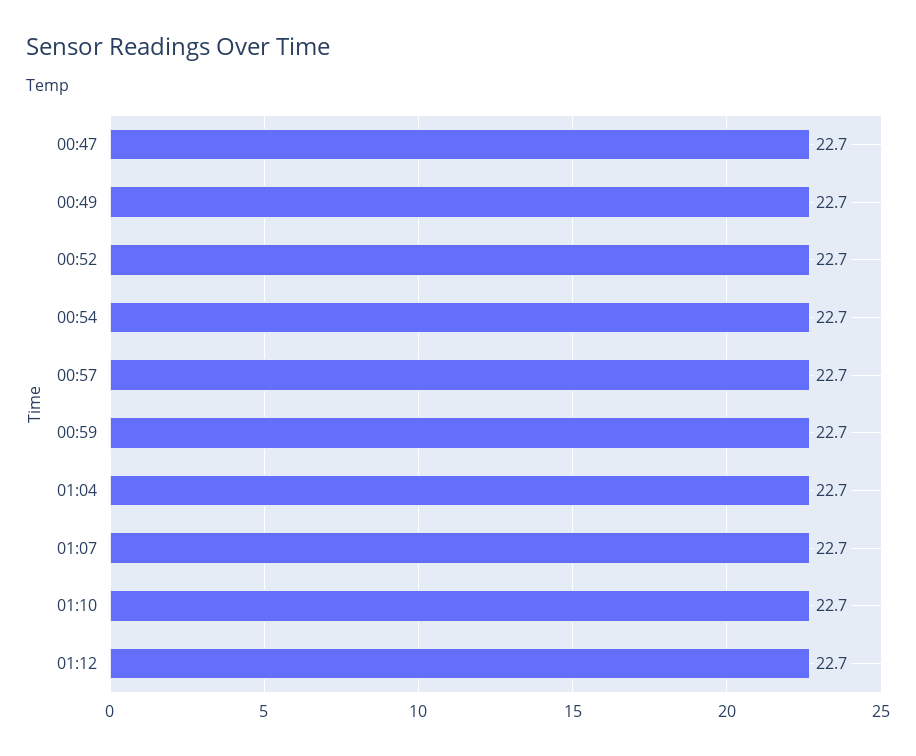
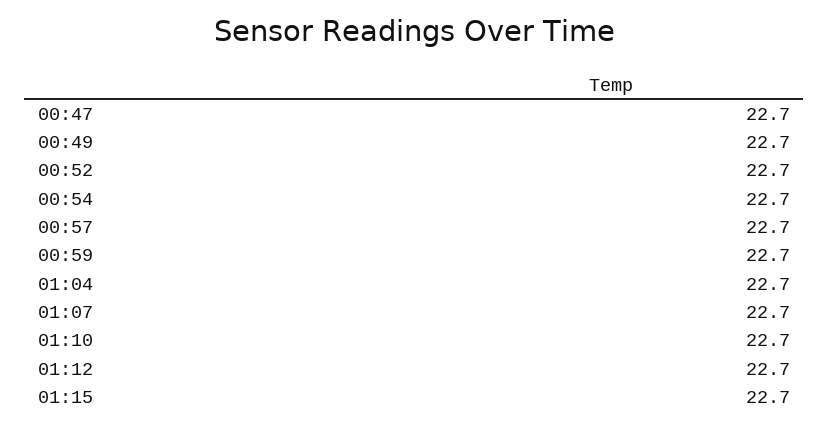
01:15: none -> 22.7

